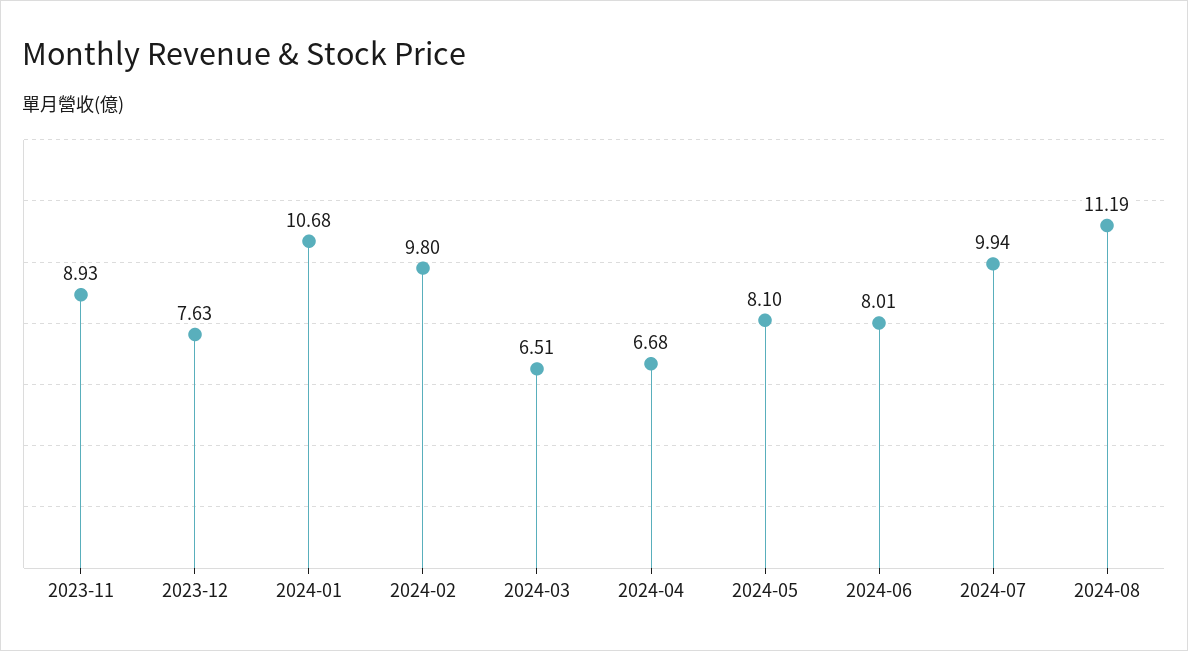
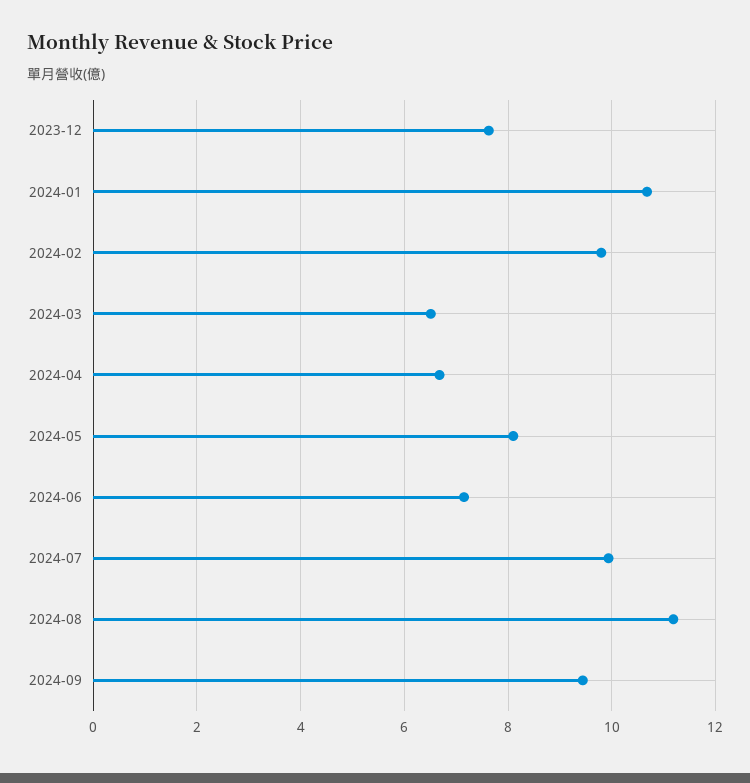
2023-11: 8.93 -> none
2024-06: 8.01 -> 7.2
2024-09: none -> 9.4

